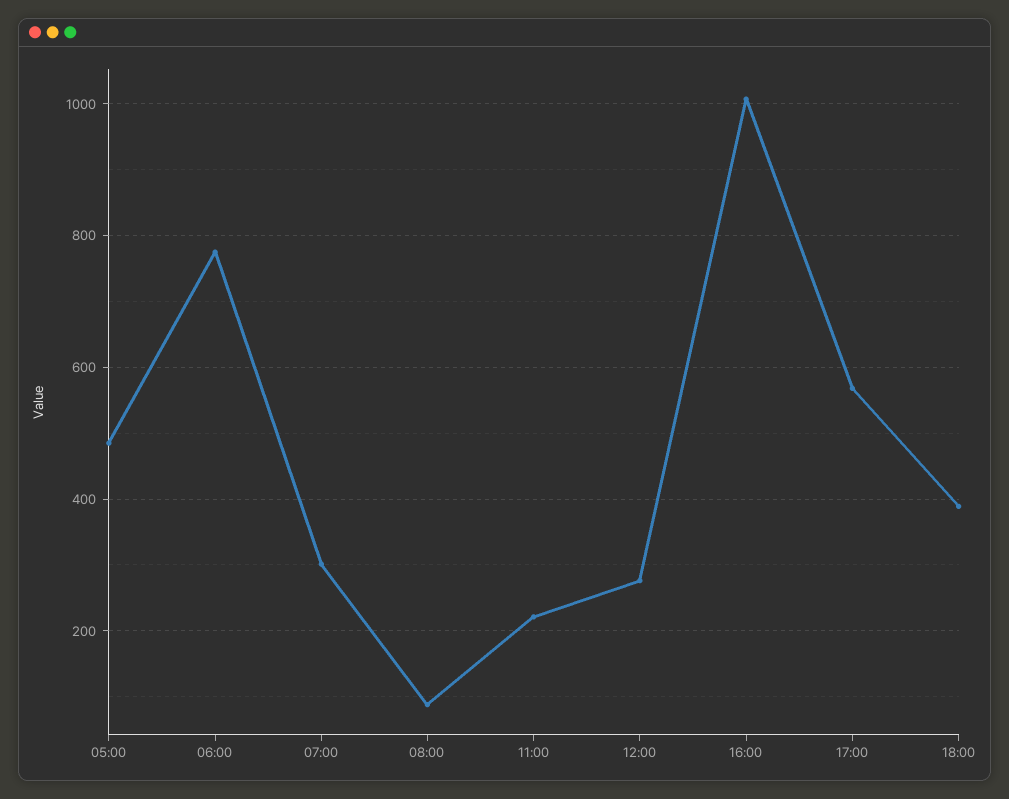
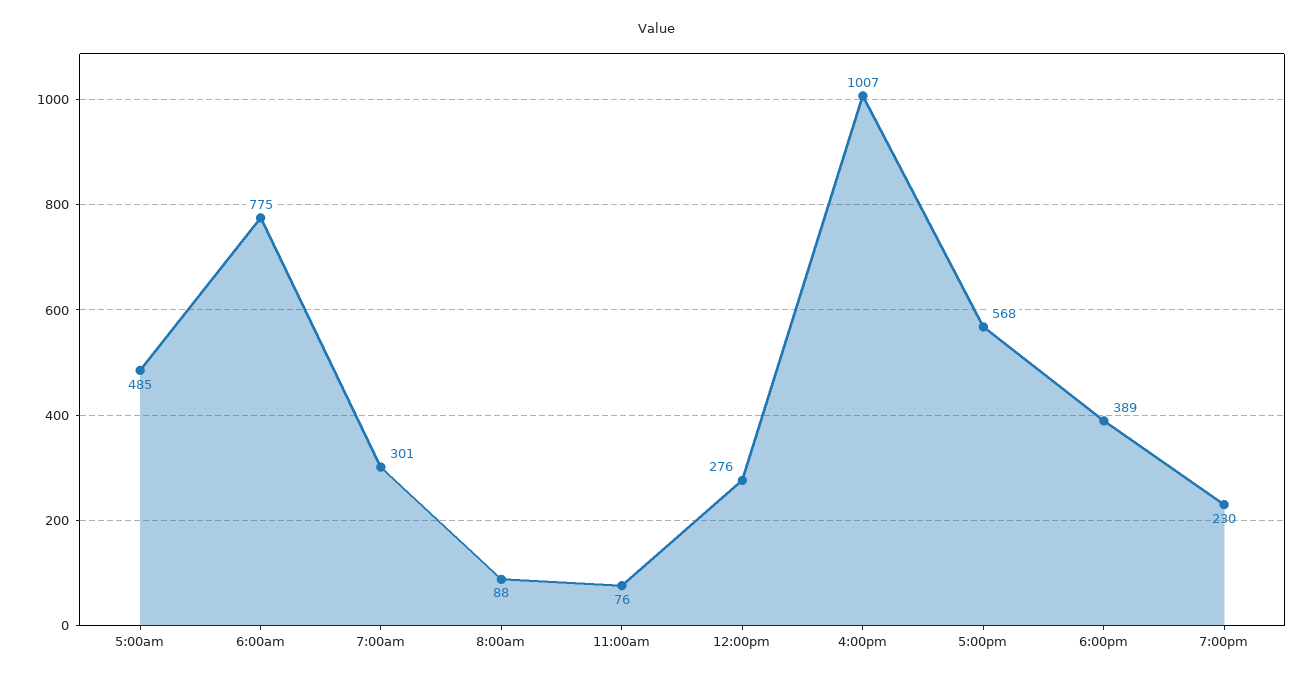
11:00: 220 -> 76
7:00pm: none -> 230

